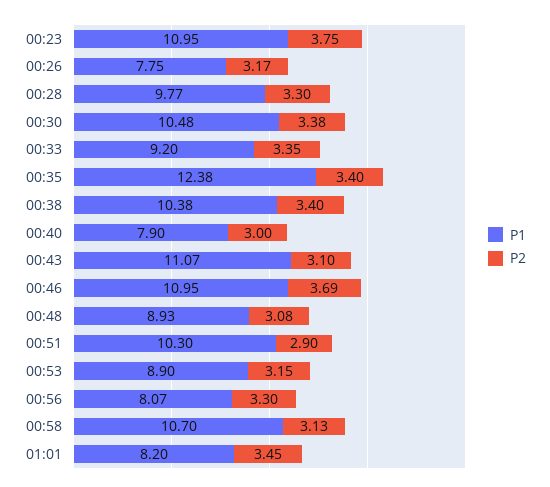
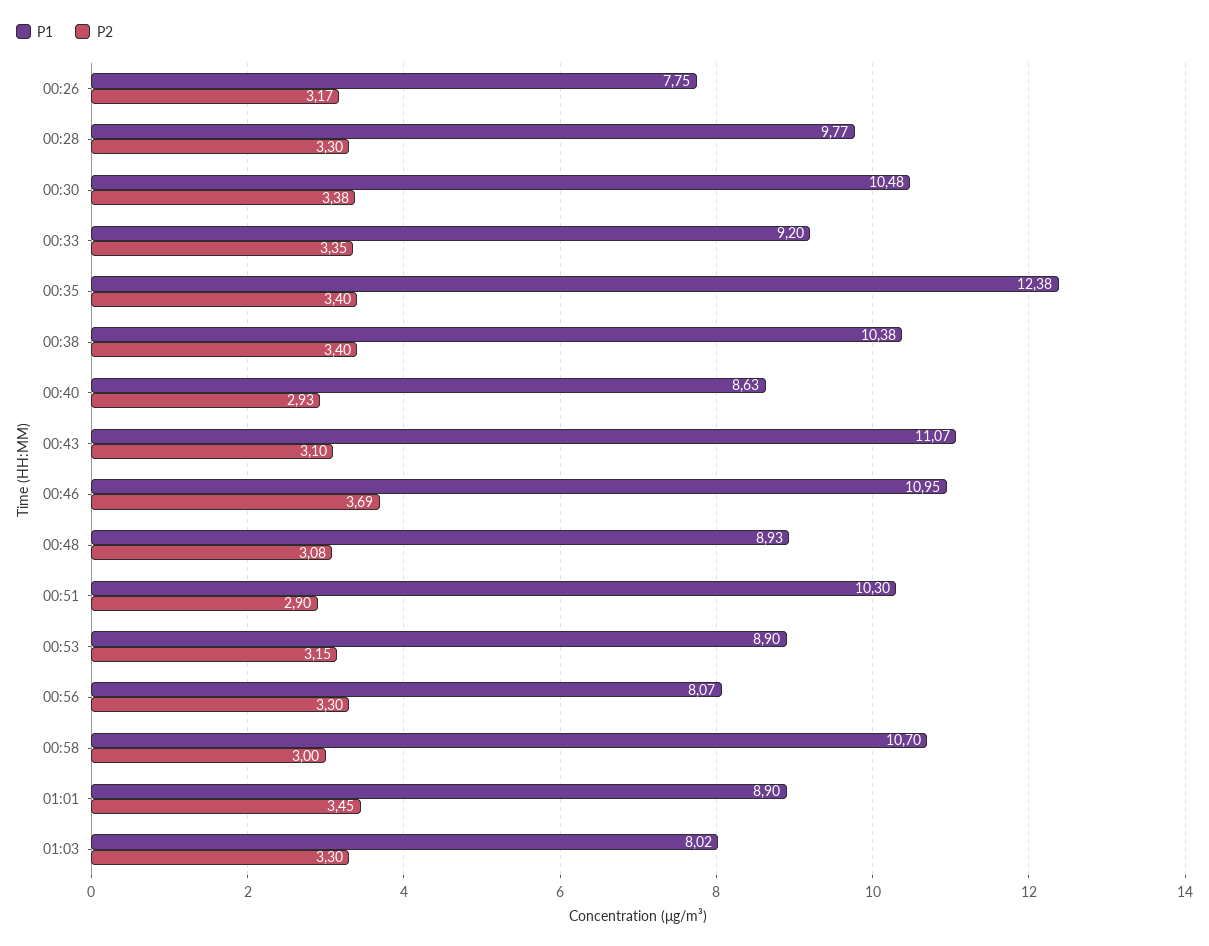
P1, 00:23: 10.95 -> none
P2, 00:23: 3.75 -> none
P1, 00:40: 7.9 -> 8.63
P2, 00:40: 3 -> 2.93
P2, 00:58: 3.13 -> 3
P1, 01:01: 8.2 -> 8.9
P1, 01:03: none -> 8.02
P2, 01:03: none -> 3.3

